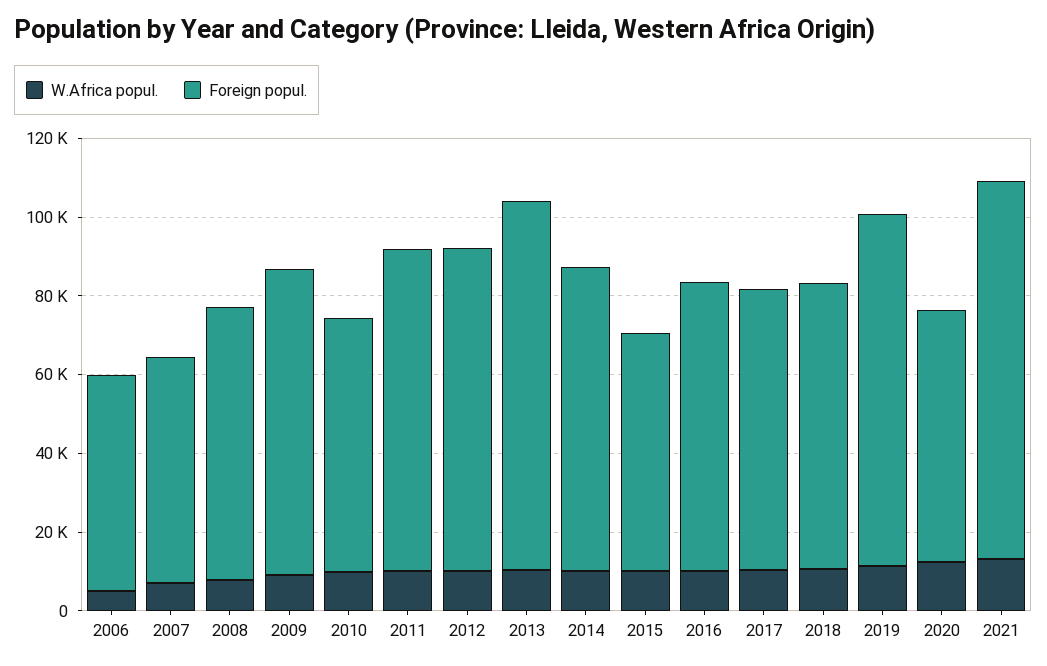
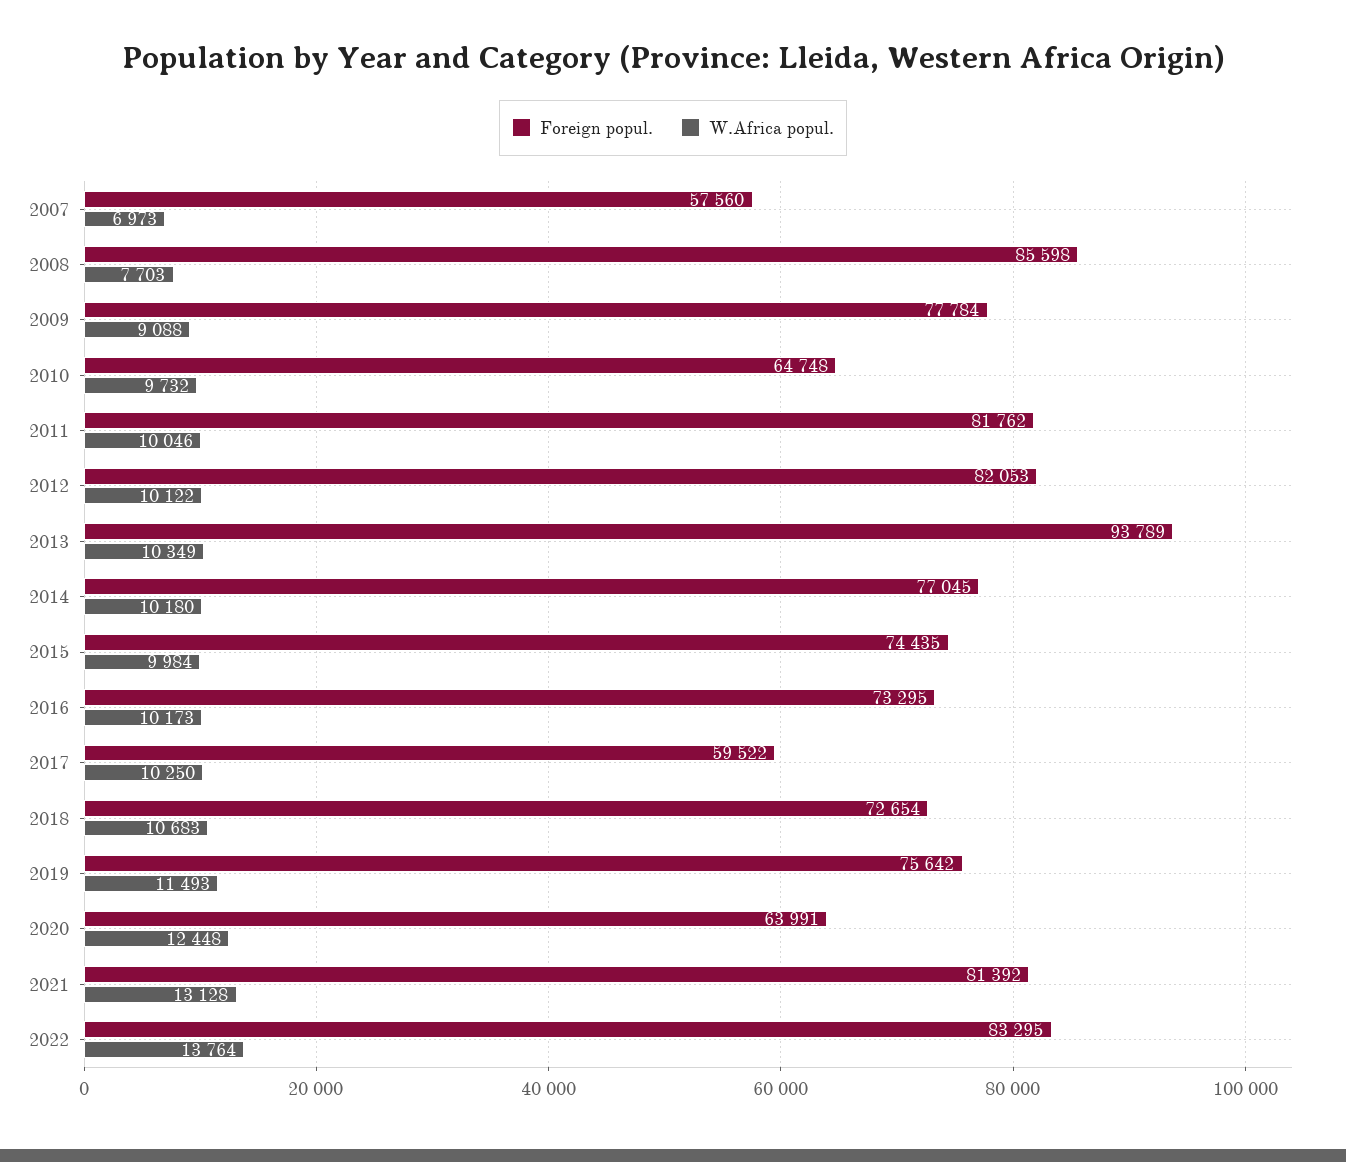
W.Africa popul., 2006: 5000 -> none
Foreign popul., 2006: 55000 -> none
Foreign popul., 2008: 70000 -> 85598
Foreign popul., 2015: 60000 -> 74435
Foreign popul., 2017: 70000 -> 59522
Foreign popul., 2019: 90000 -> 75642
Foreign popul., 2021: 95000 -> 81392
Foreign popul., 2022: none -> 83295
W.Africa popul., 2022: none -> 13764

